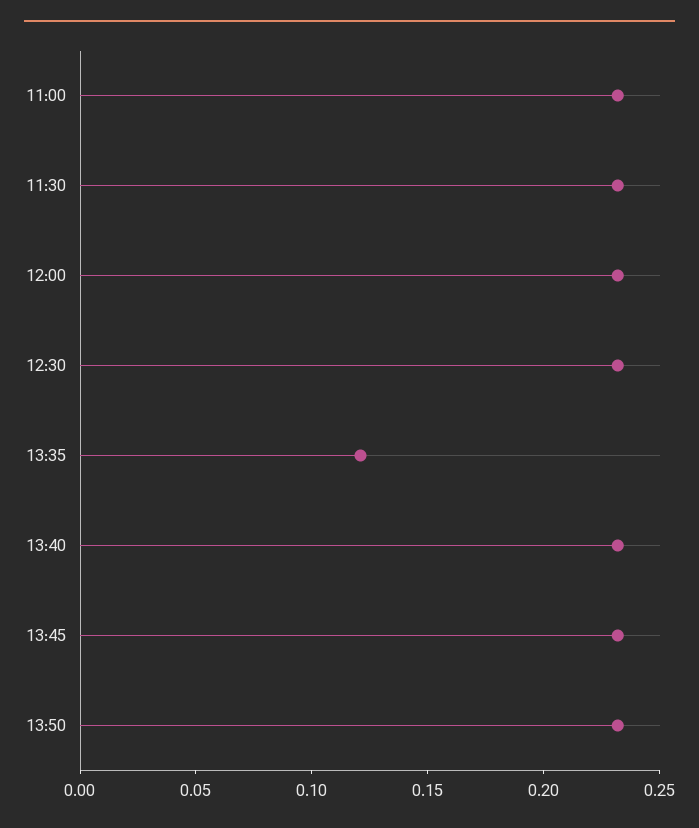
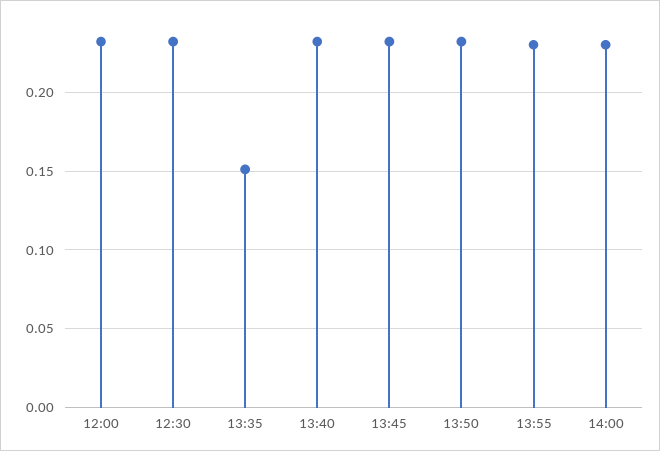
11:00: 0.23 -> none
11:30: 0.23 -> none
13:35: 0.12 -> 0.15
13:55: none -> 0.23
14:00: none -> 0.23

